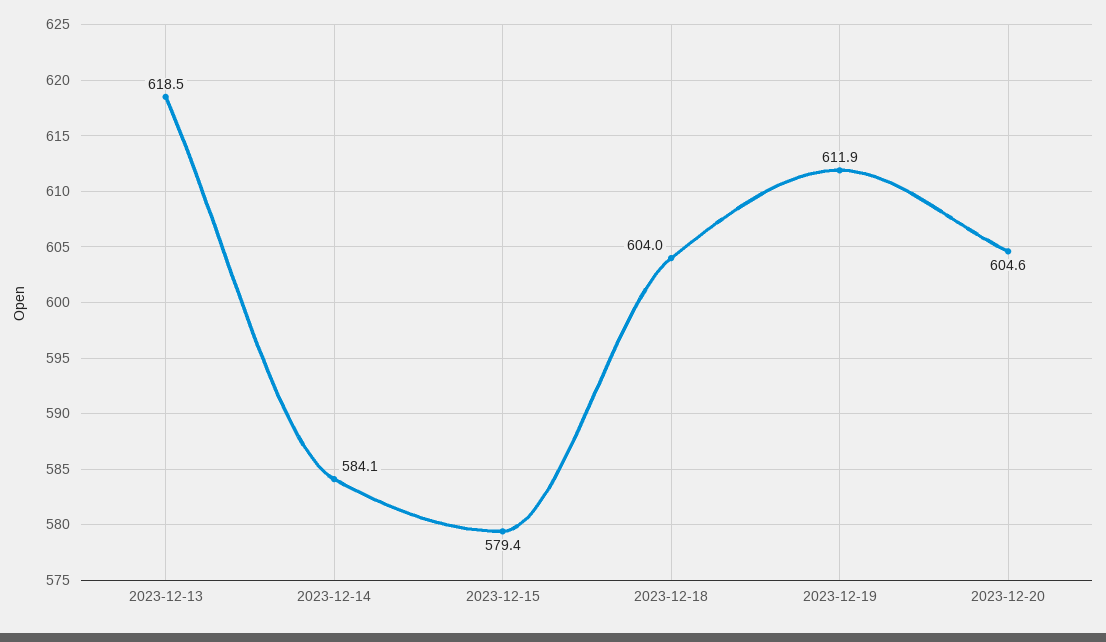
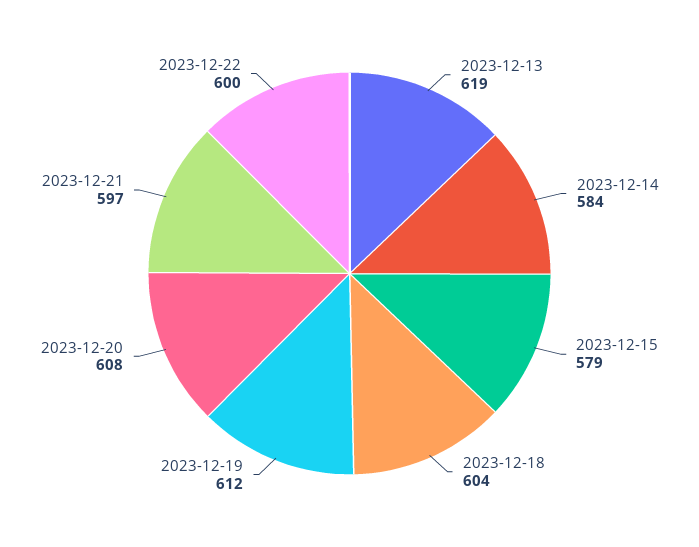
2023-12-20: 604.6 -> 608
2023-12-21: none -> 597
2023-12-22: none -> 600

